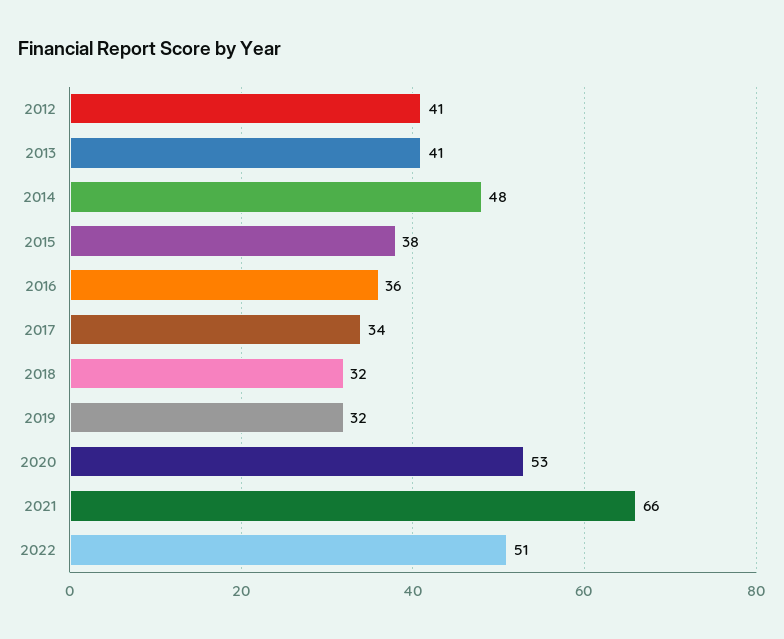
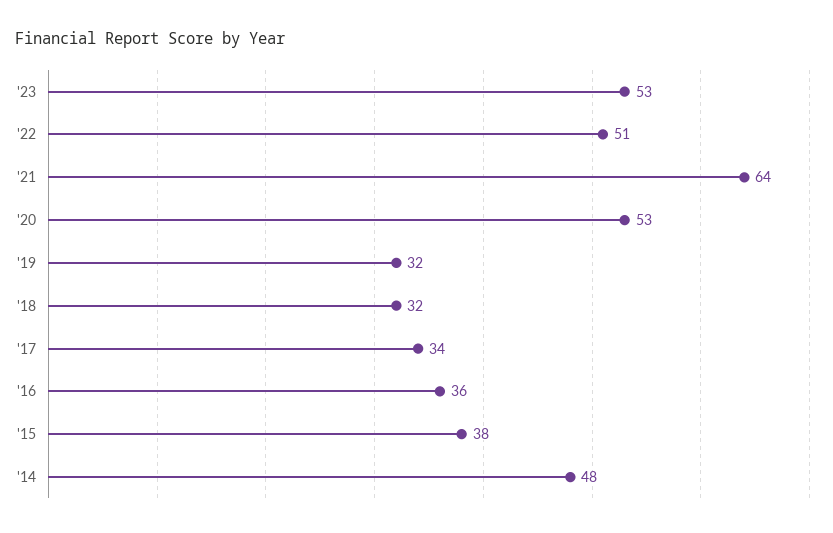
2012: 41 -> none
2013: 41 -> none
2021: 66 -> 64
'23: none -> 53

